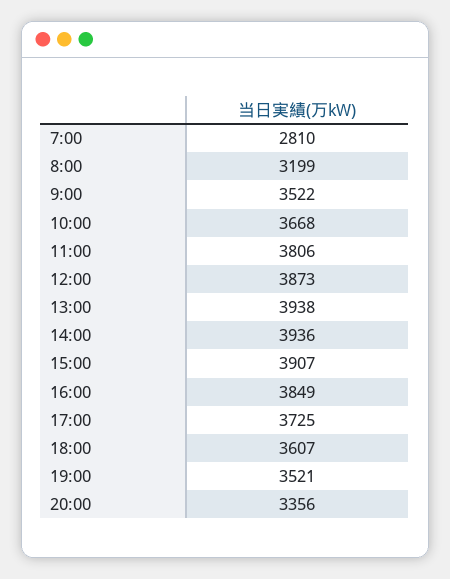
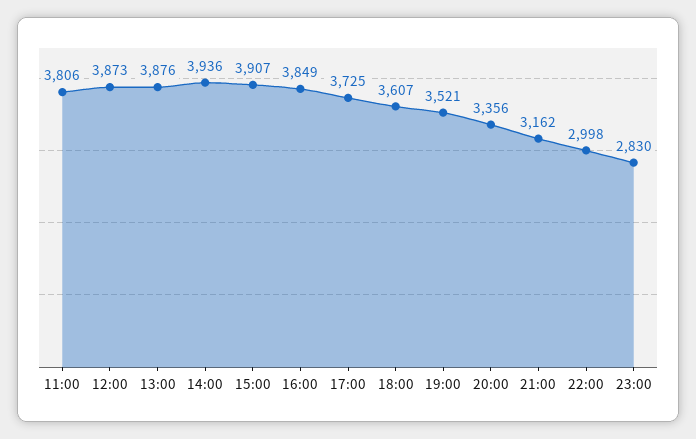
7:00: 2810 -> none
8:00: 3199 -> none
9:00: 3522 -> none
10:00: 3668 -> none
13:00: 3938 -> 3876
21:00: none -> 3162
22:00: none -> 2998
23:00: none -> 2830

